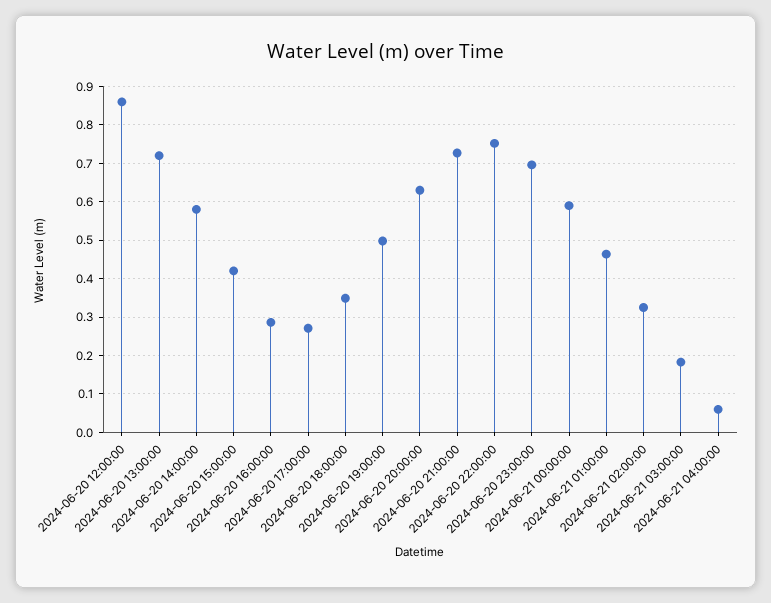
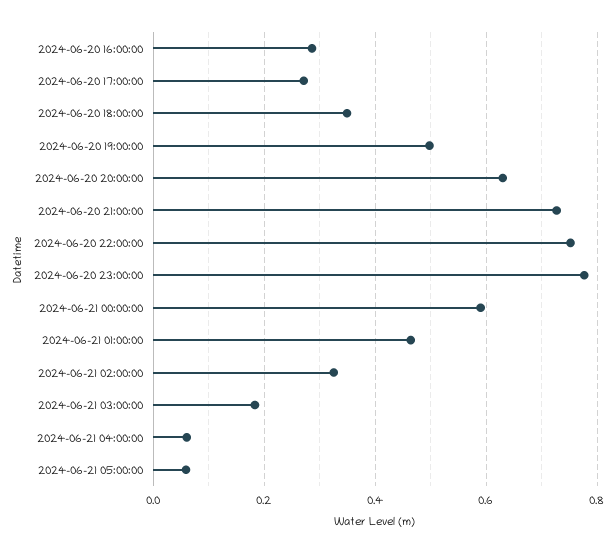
2024-06-20 12:00:00: 0.86 -> none
2024-06-20 13:00:00: 0.72 -> none
2024-06-20 14:00:00: 0.58 -> none
2024-06-20 15:00:00: 0.42 -> none
2024-06-20 23:00:00: 0.7 -> 0.78
2024-06-21 05:00:00: none -> 0.06

